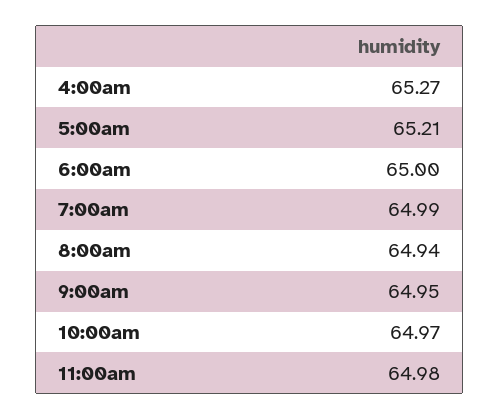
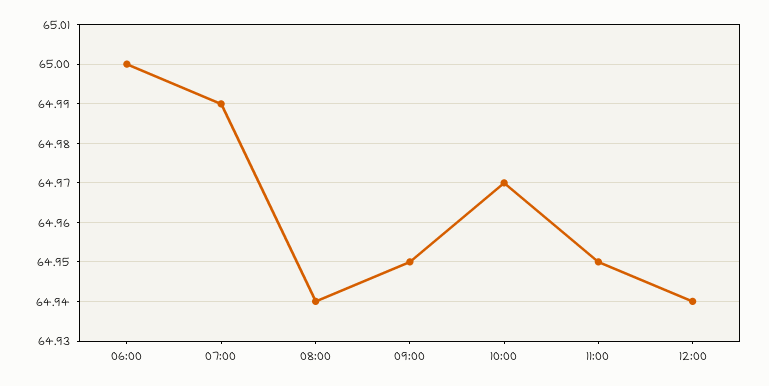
4:00am: 65.27 -> none
5:00am: 65.21 -> none
11:00am: 64.98 -> 64.95
12:00: none -> 64.94

